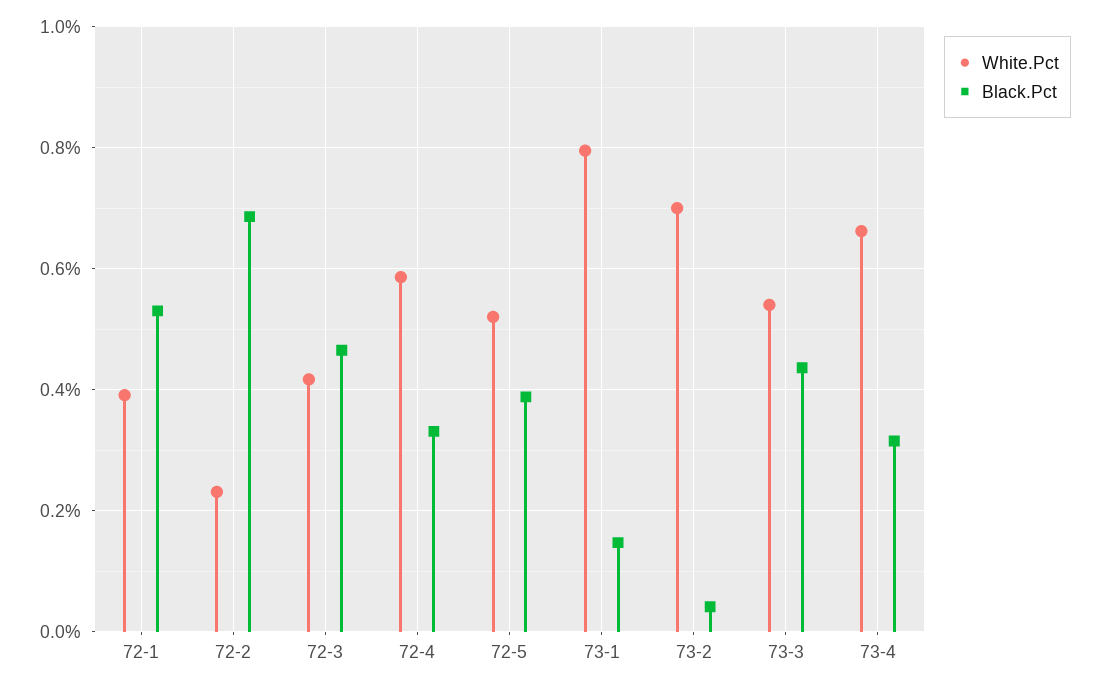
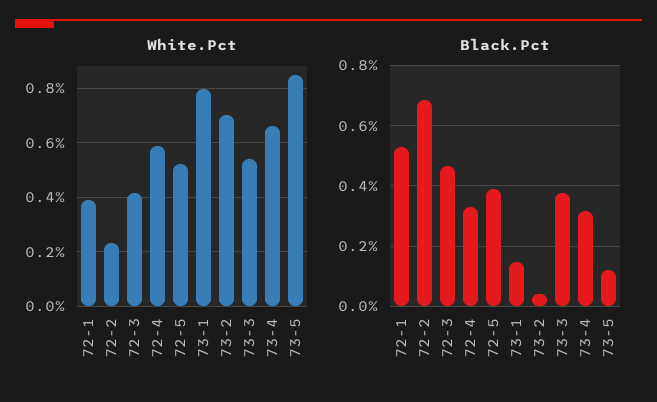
Black.Pct, 73-3: 0.44 -> 0.38
White.Pct, 73-5: none -> 0.85
Black.Pct, 73-5: none -> 0.12

